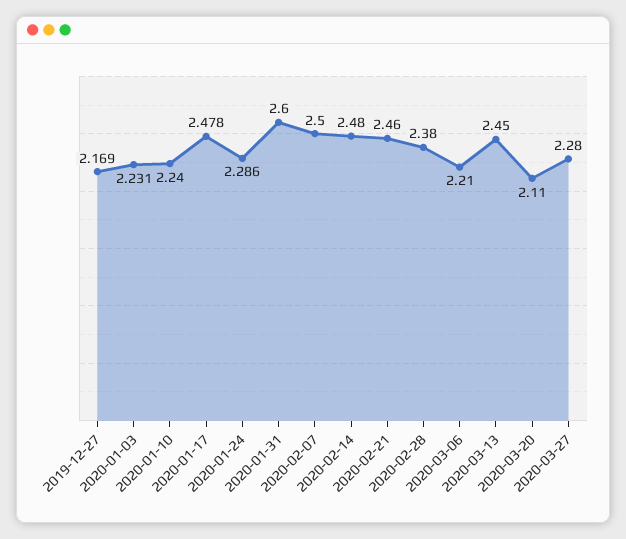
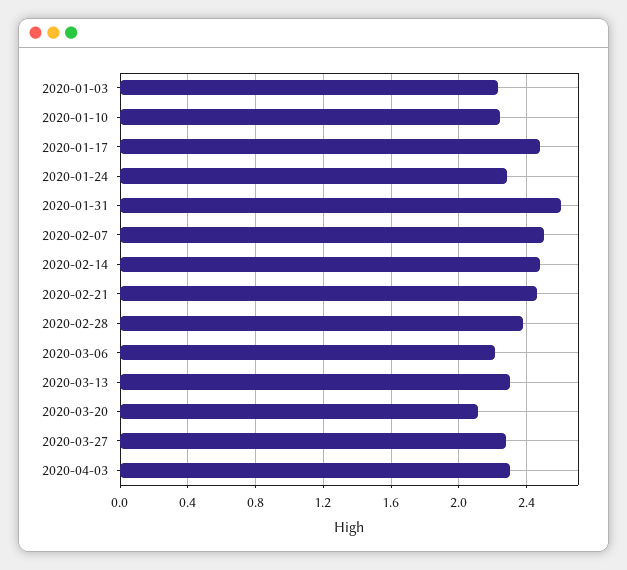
2019-12-27: 2.169 -> none
2020-03-13: 2.45 -> 2.3
2020-04-03: none -> 2.3

